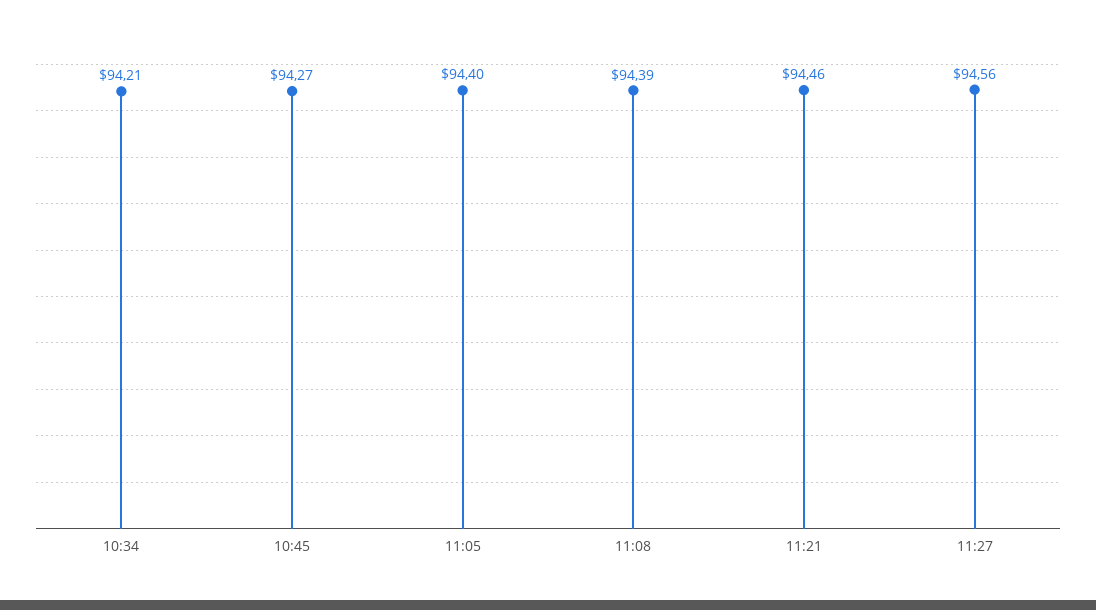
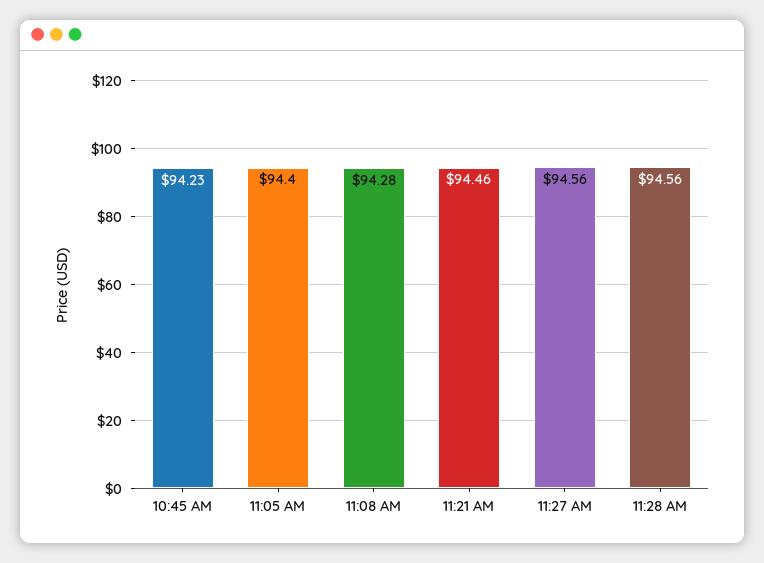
10:34: 94.21 -> none
10:45: 94.27 -> 94.23
11:08: 94.39 -> 94.28
11:28 AM: none -> 94.56

